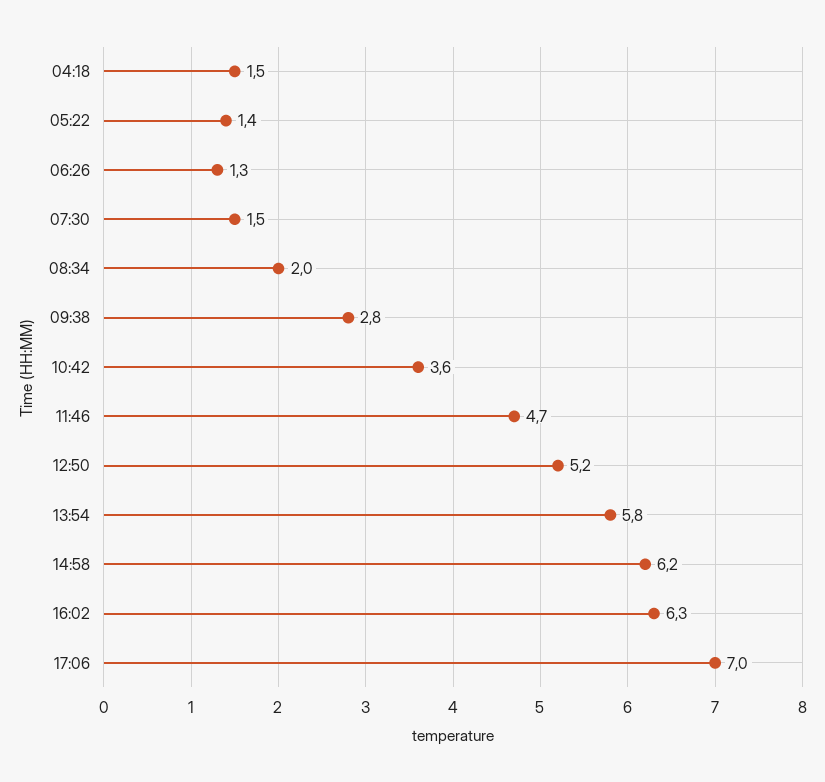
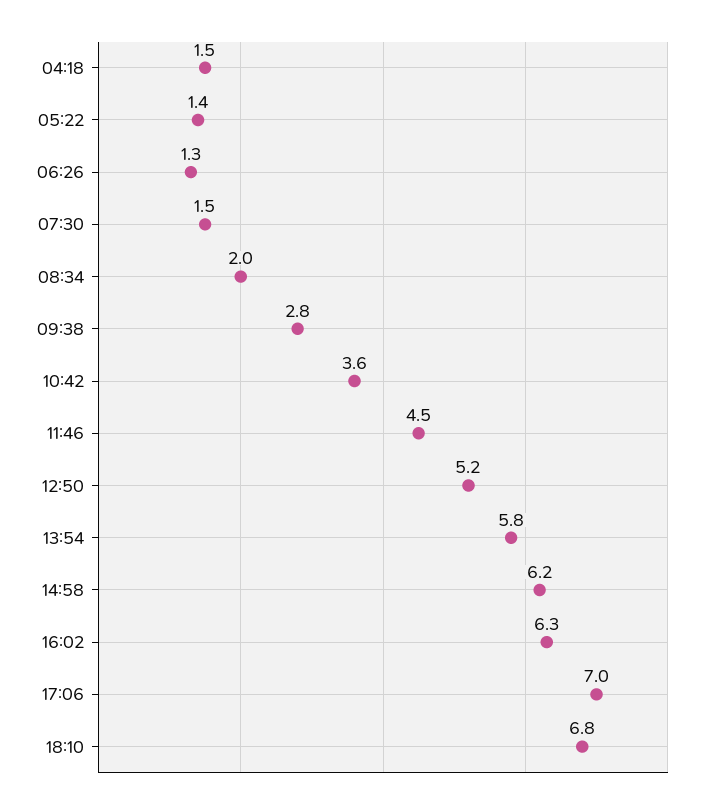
11:46: 4.7 -> 4.5
18:10: none -> 6.8

